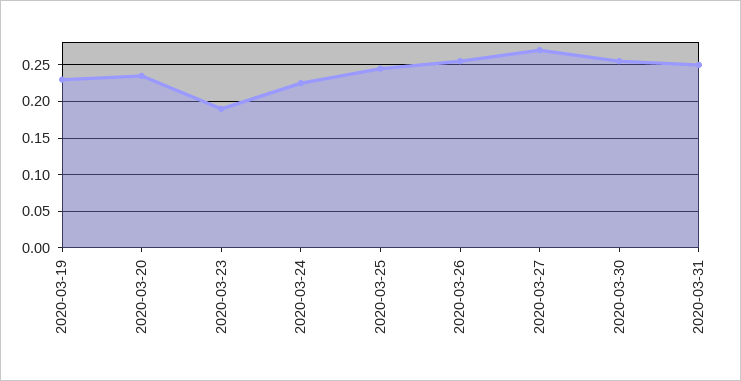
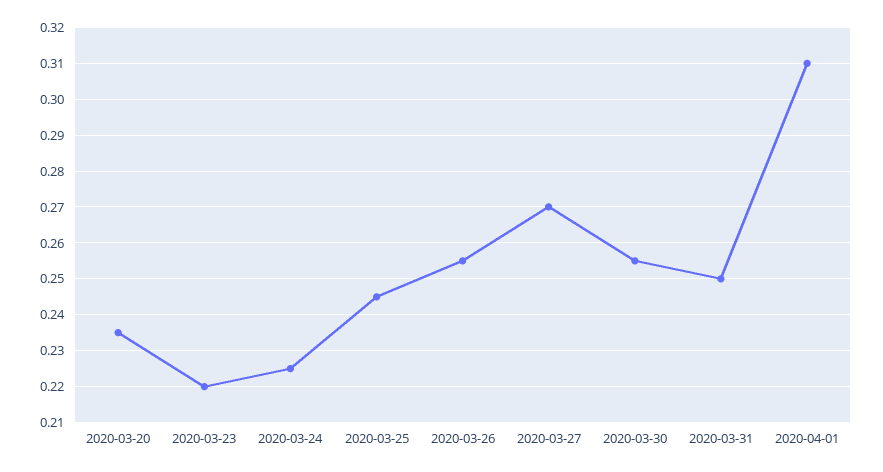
2020-03-19: 0.23 -> none
2020-03-23: 0.19 -> 0.22
2020-04-01: none -> 0.31

